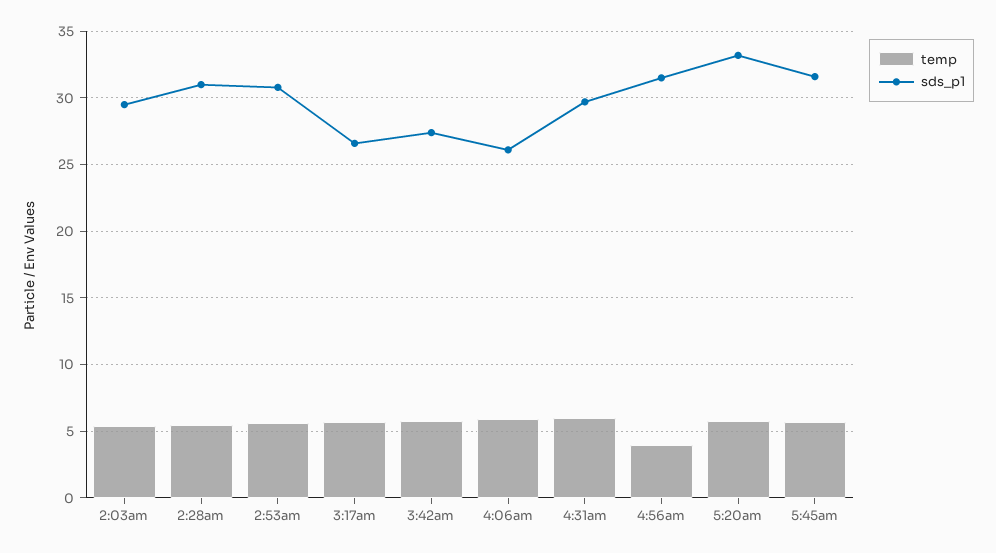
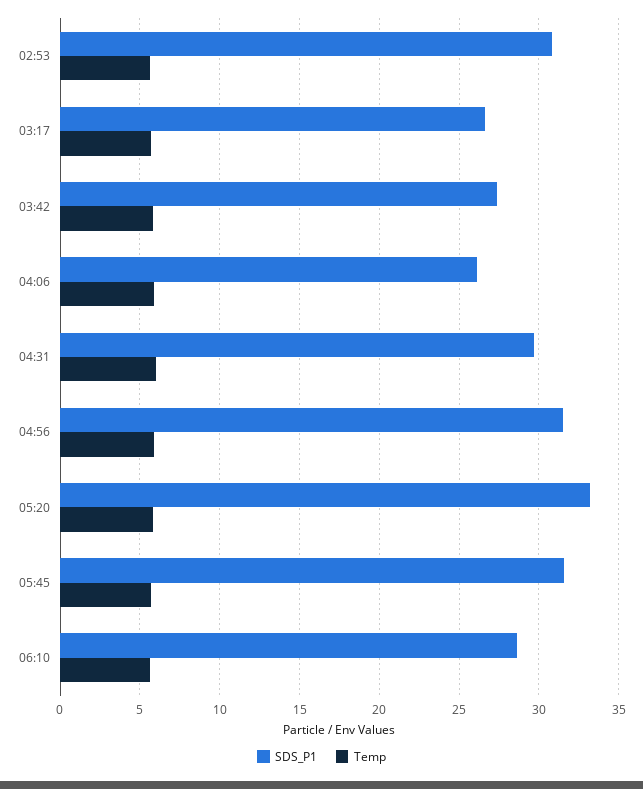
temp, 2:03am: 5.5 -> none
sds_p1, 2:03am: 29.5 -> none
temp, 2:28am: 5.5 -> none
sds_p1, 2:28am: 31 -> none
temp, 4:56am: 4 -> 6
sds_p1, 06:10: none -> 28.5
temp, 06:10: none -> 5.5

